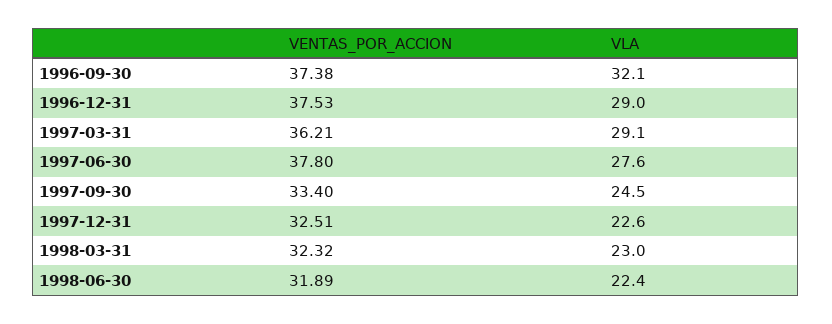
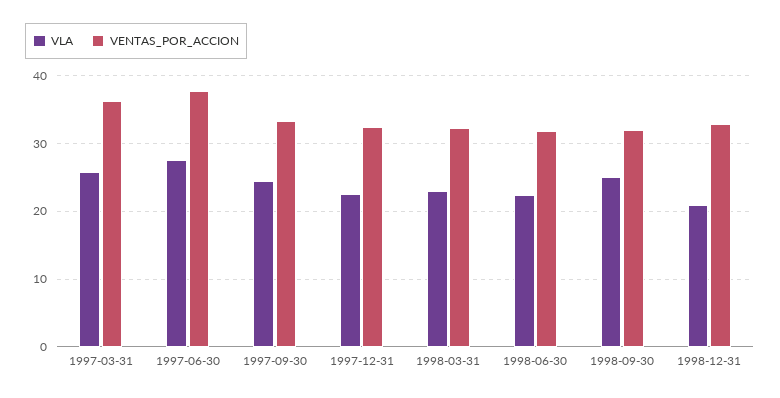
VENTAS_POR_ACCION, 1996-09-30: 37.38 -> none
VLA, 1996-09-30: 32.1 -> none
VENTAS_POR_ACCION, 1996-12-31: 37.53 -> none
VLA, 1996-12-31: 29 -> none
VLA, 1997-03-31: 29.1 -> 26
VLA, 1998-09-30: none -> 25
VENTAS_POR_ACCION, 1998-09-30: none -> 32
VLA, 1998-12-31: none -> 21
VENTAS_POR_ACCION, 1998-12-31: none -> 33

